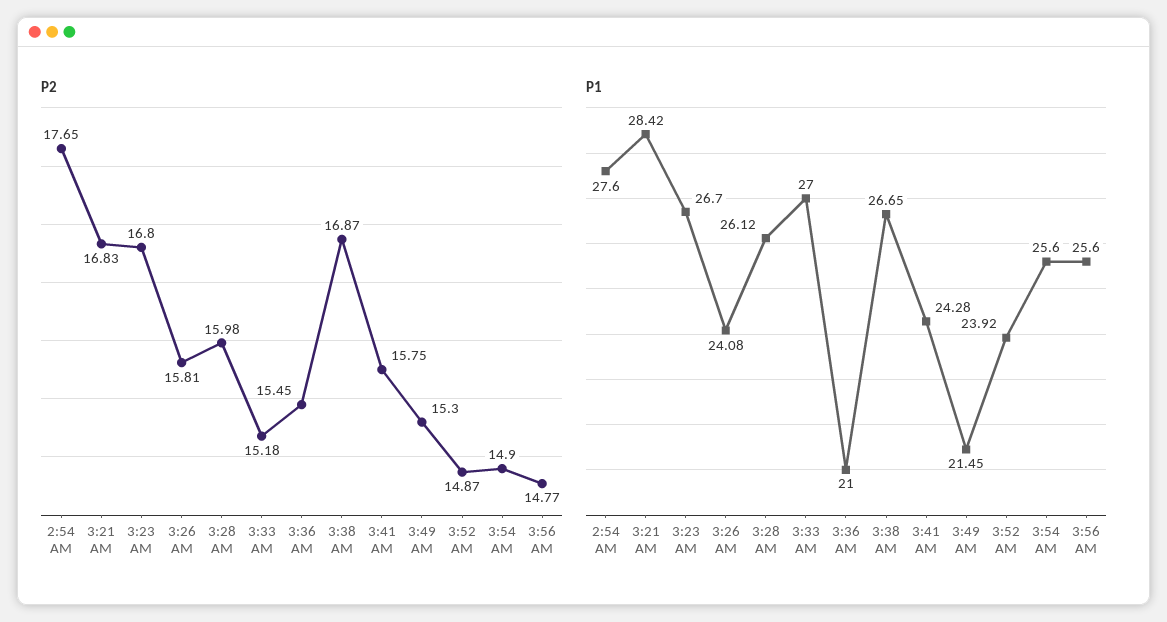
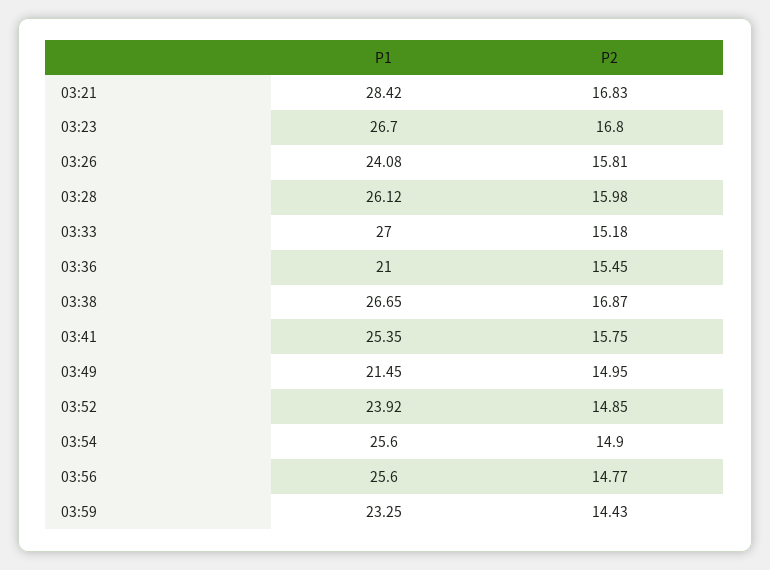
P2, 2:54 AM: 17.65 -> none
P2, 3:49 AM: 15.3 -> 14.95
P2, 3:52 AM: 14.87 -> 14.85
P1, 2:54 AM: 27.6 -> none
P1, 3:41 AM: 24.28 -> 25.35
P1, 03:59: none -> 23.25
P2, 03:59: none -> 14.43

